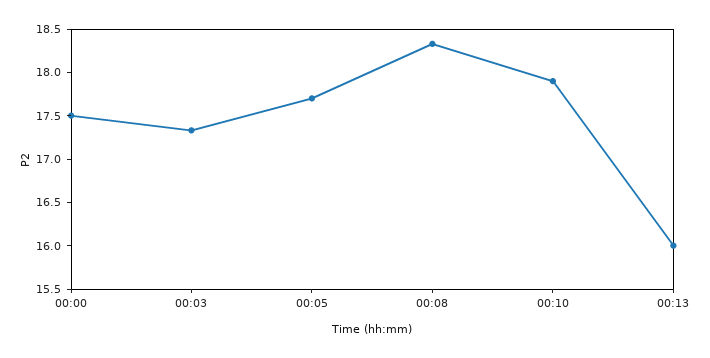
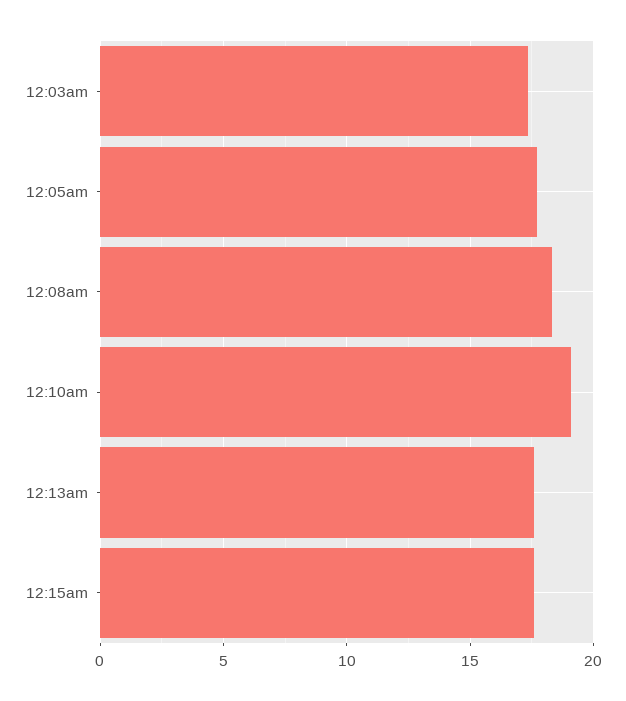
00:00: 17.5 -> none
00:10: 17.9 -> 19
00:13: 16 -> 17.5
12:15am: none -> 17.5

